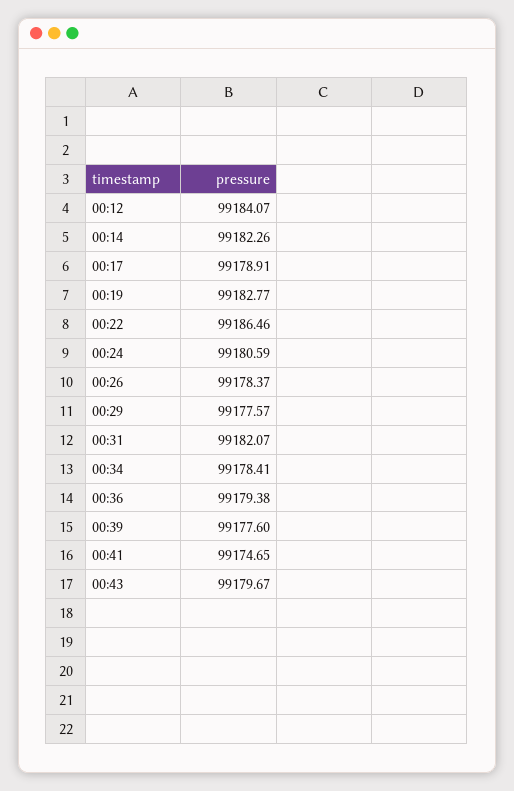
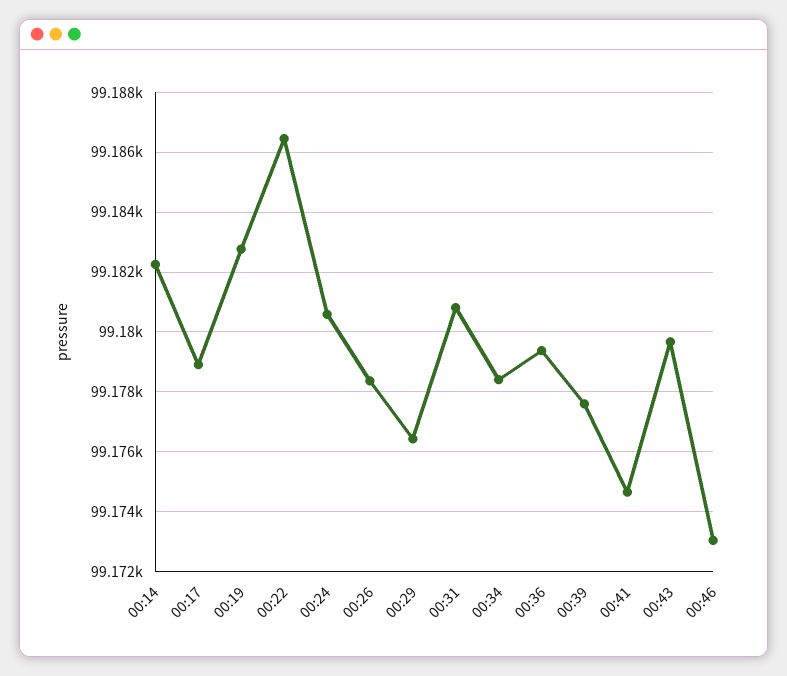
00:12: 99184.07 -> none
00:29: 99177.57 -> 99176.5
00:31: 99182.07 -> 99180.75
00:46: none -> 99173

